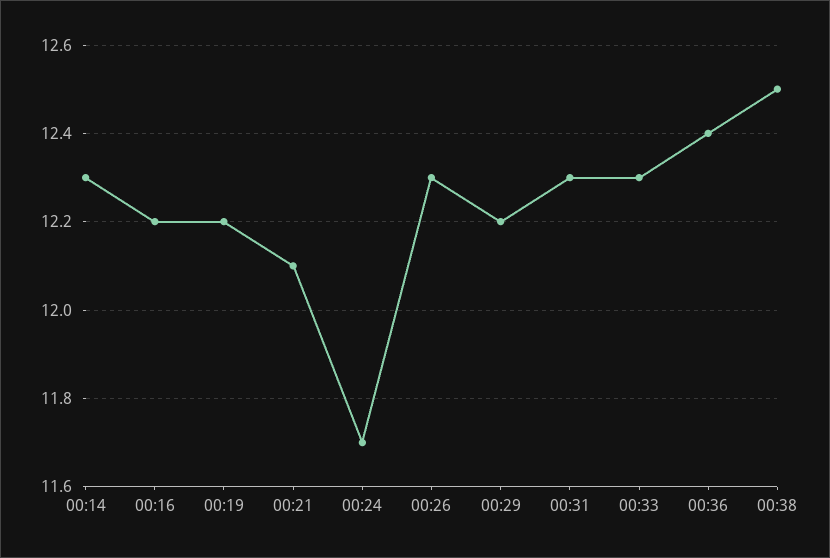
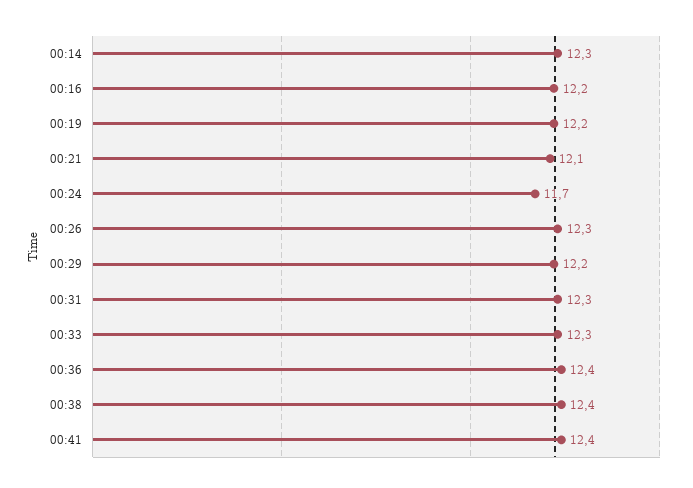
00:38: 12.5 -> 12.4
00:41: none -> 12.4

